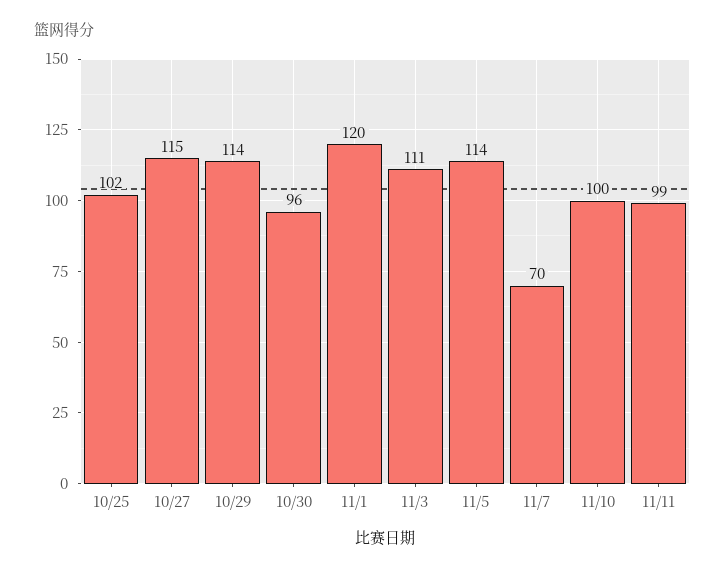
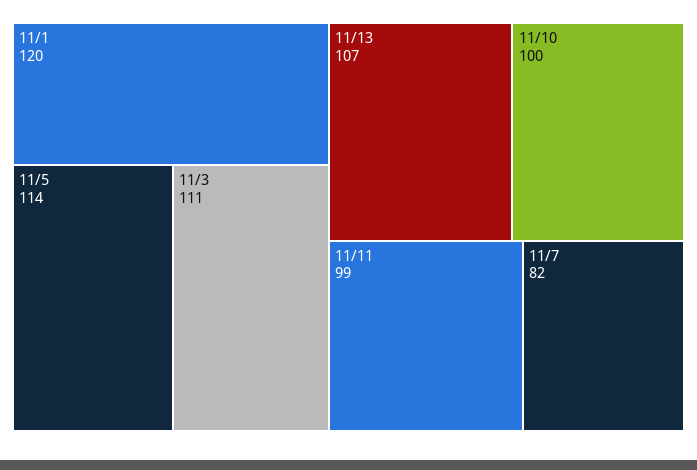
10/25: 102 -> none
10/27: 115 -> none
10/29: 114 -> none
10/30: 96 -> none
11/7: 70 -> 82
11/13: none -> 107

